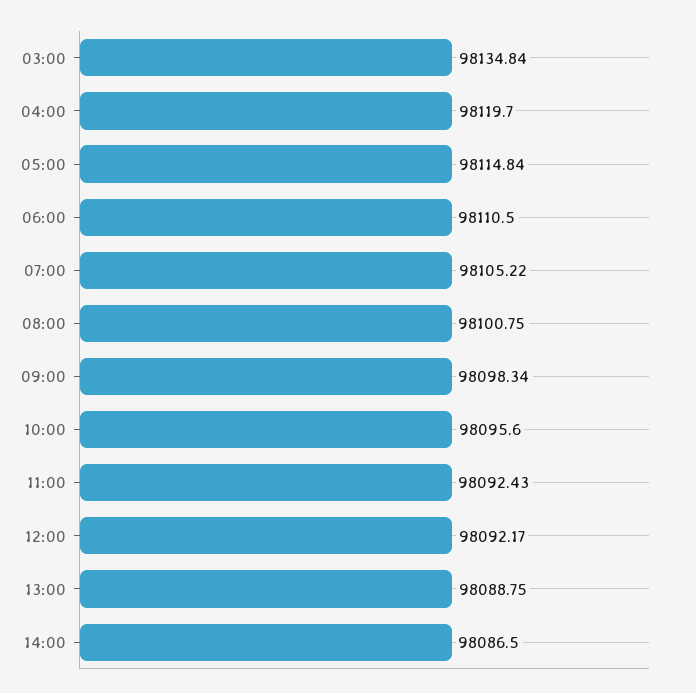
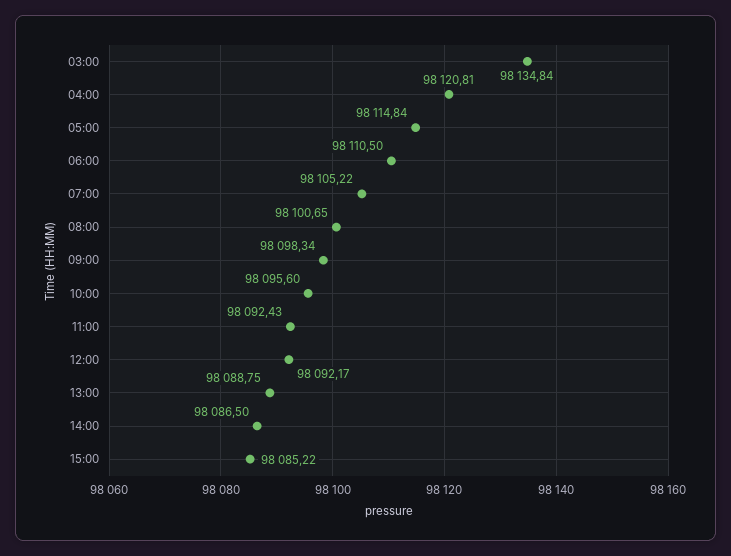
04:00: 98119.7 -> 98120.81
08:00: 98100.75 -> 98100.65
15:00: none -> 98085.22

